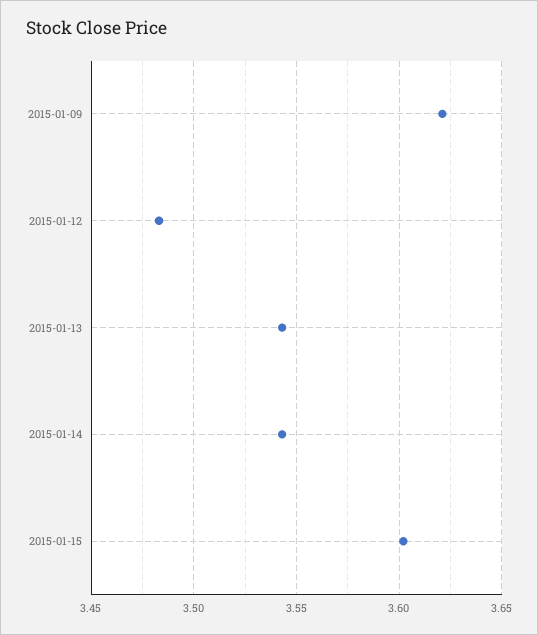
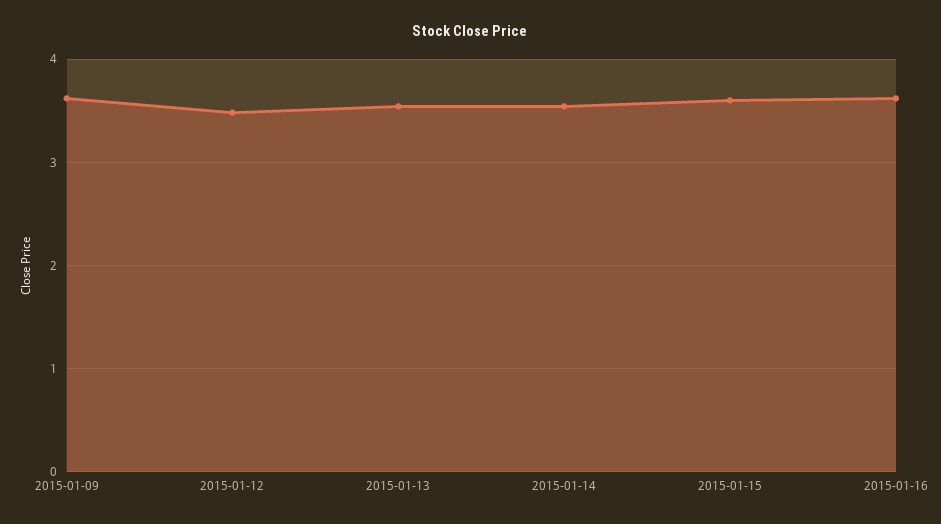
2015-01-16: none -> 3.6

